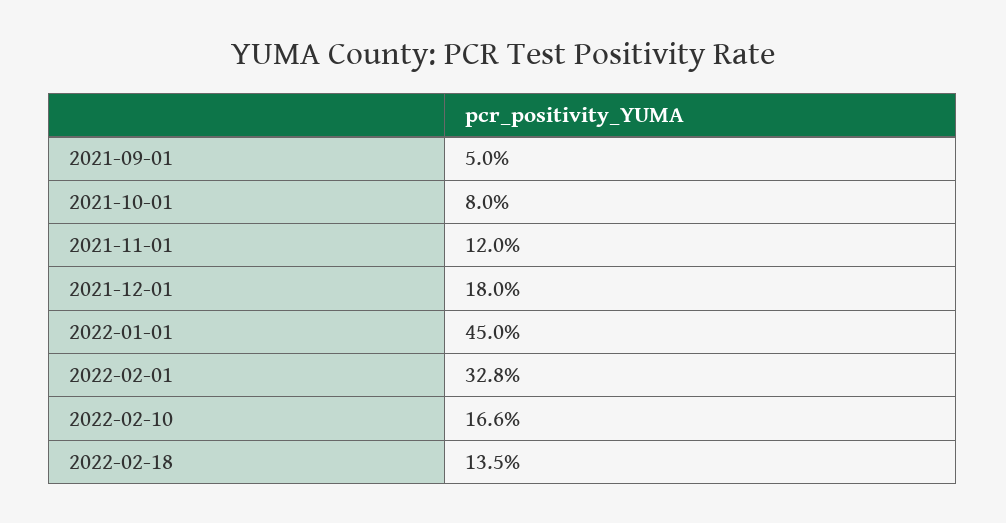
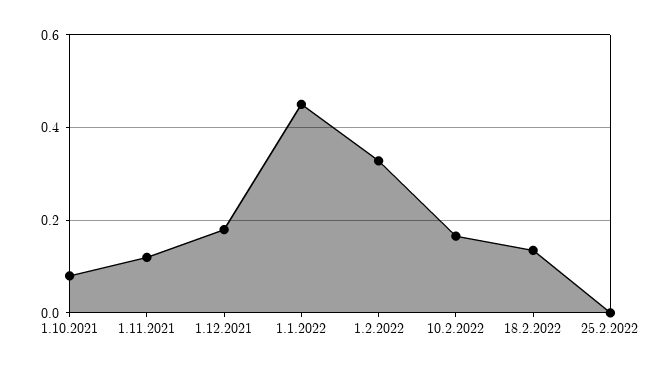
2021-09-01: 0.05 -> none
25.2.2022: none -> 0

